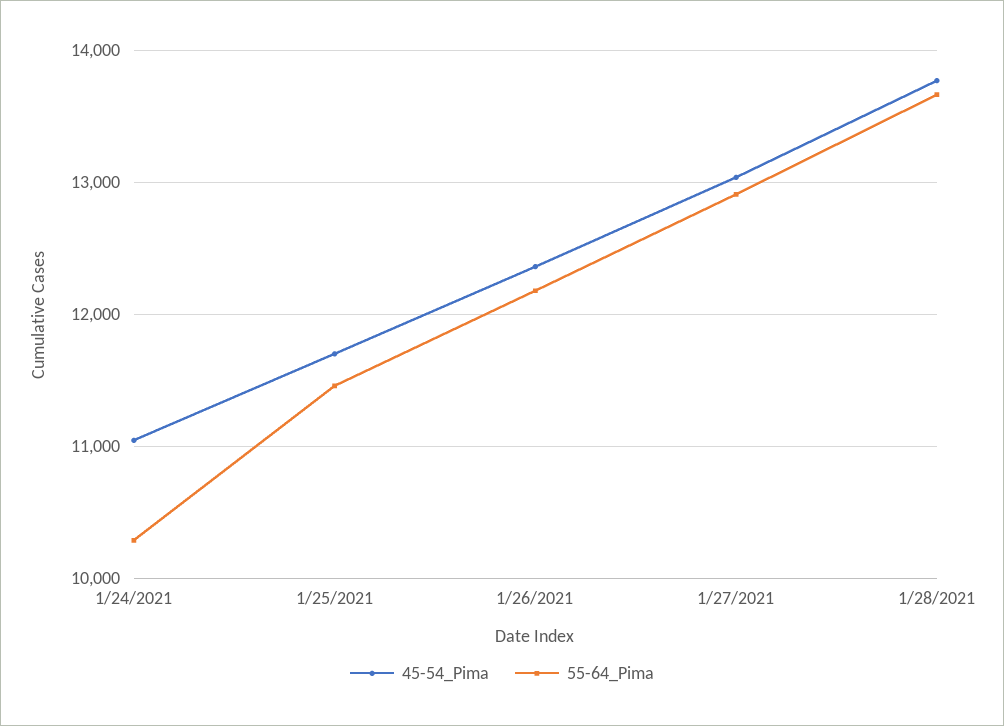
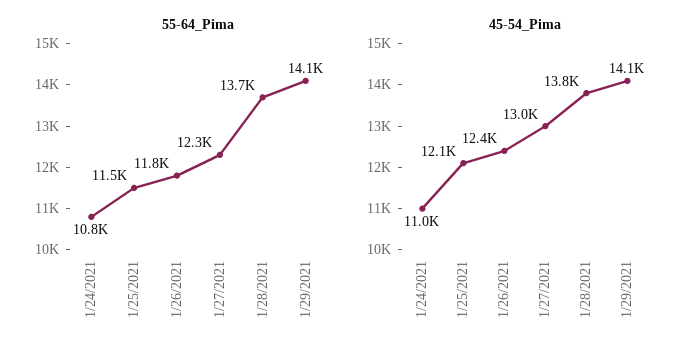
55-64_Pima, 1/24/2021: 10300 -> 10800
45-54_Pima, 1/25/2021: 11700 -> 12100
55-64_Pima, 1/26/2021: 12200 -> 11800
55-64_Pima, 1/27/2021: 12900 -> 12300
55-64_Pima, 1/29/2021: none -> 14100
45-54_Pima, 1/29/2021: none -> 14100

